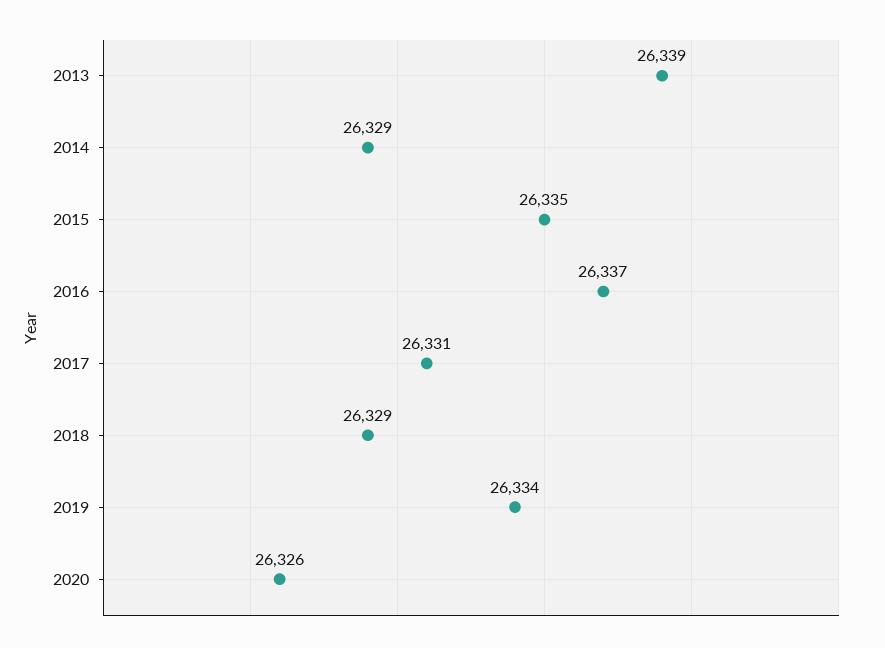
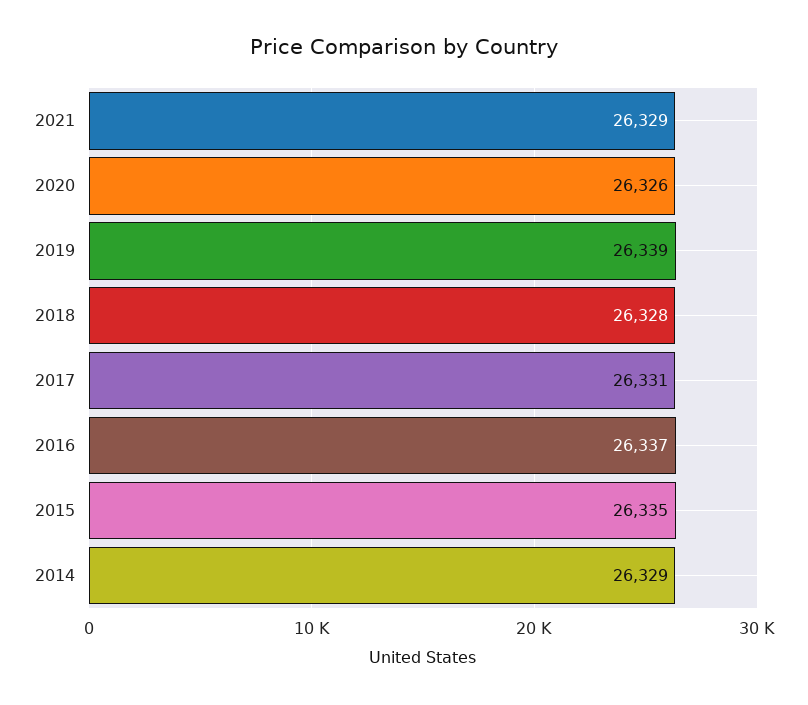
2013: 26339 -> none
2018: 26329 -> 26328
2019: 26334 -> 26339
2021: none -> 26329

